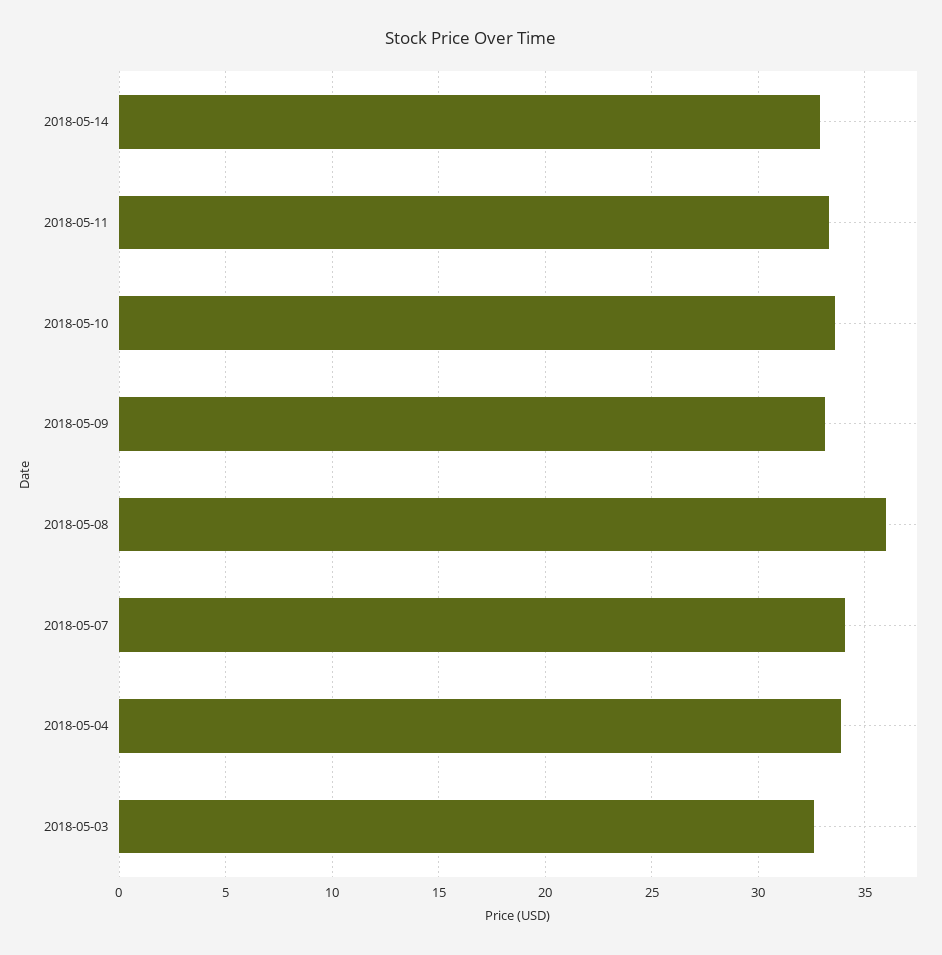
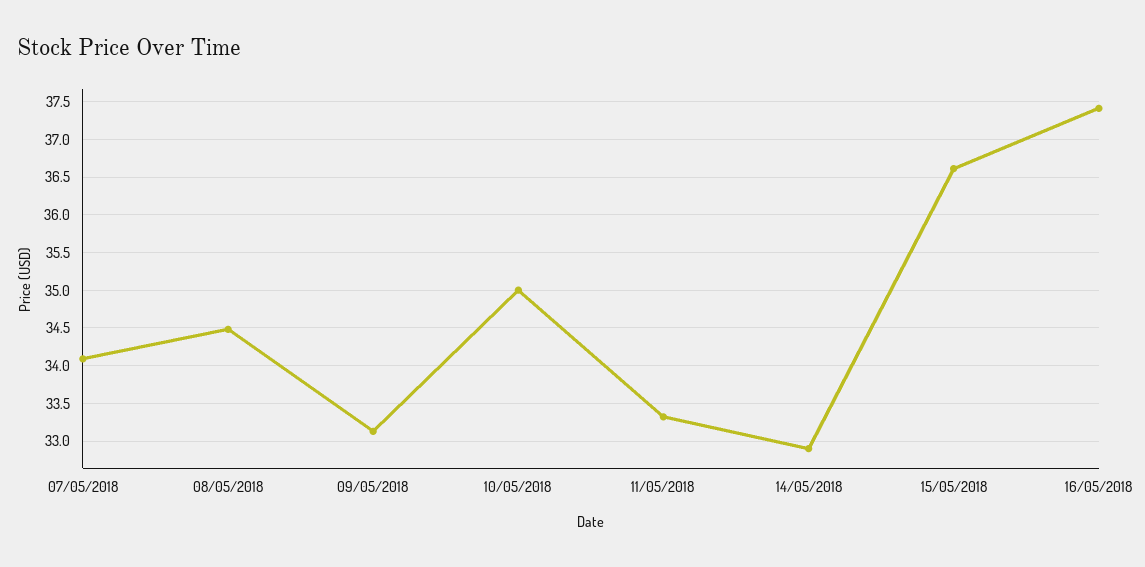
2018-05-10: 33.5 -> 35
2018-05-08: 36 -> 34.5
2018-05-04: 34 -> none
2018-05-03: 32.5 -> none
15/05/2018: none -> 36.6
16/05/2018: none -> 37.4

